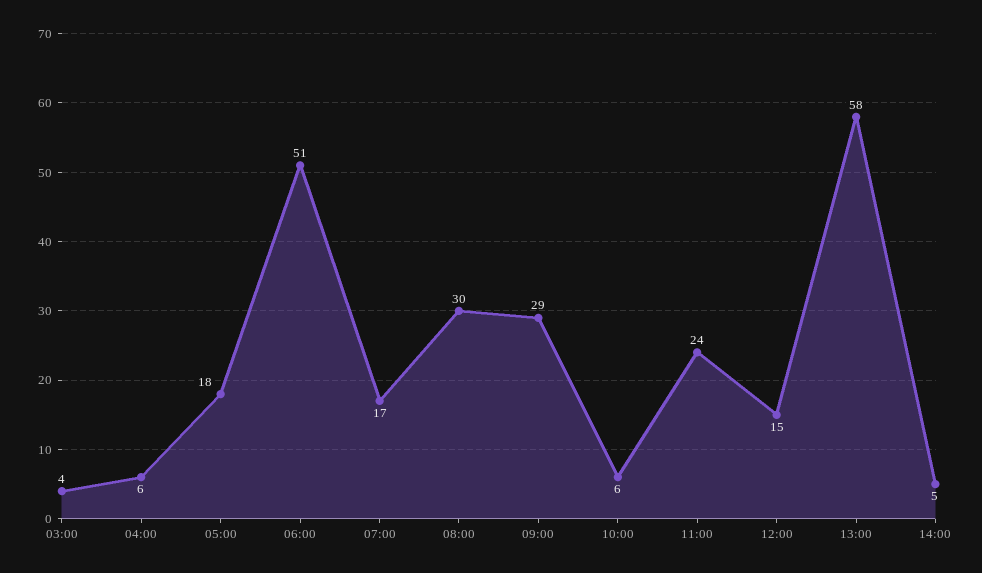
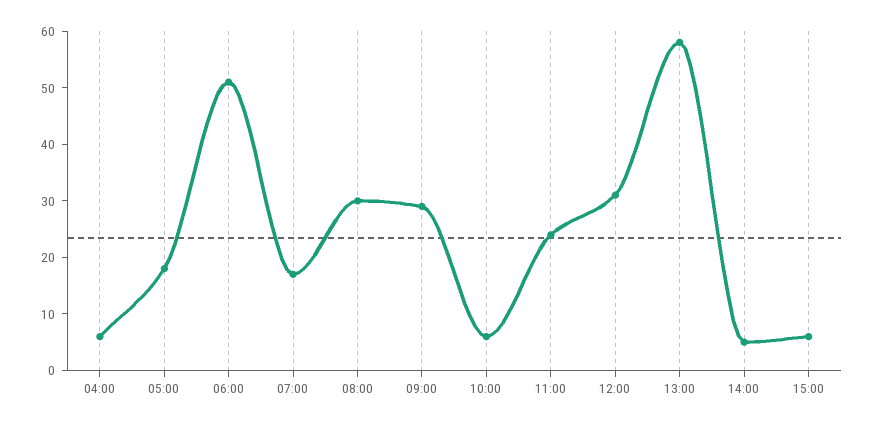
03:00: 4 -> none
12:00: 15 -> 30
15:00: none -> 5

